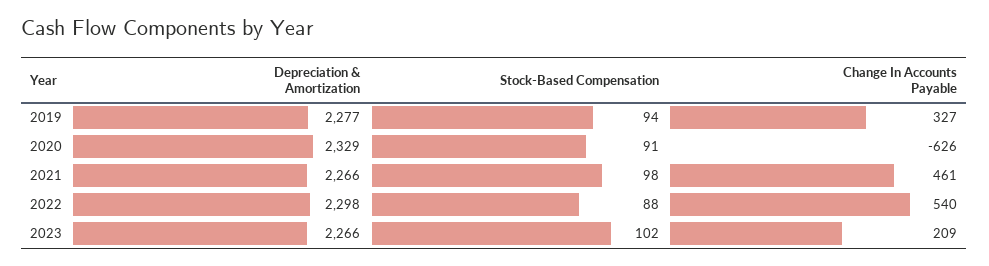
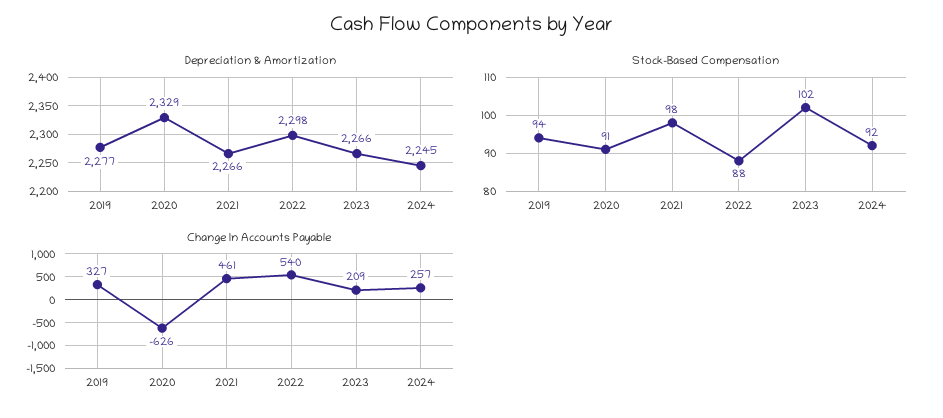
Depreciation & Amortization, 2024: none -> 2245
Stock-Based Compensation, 2024: none -> 92
Change In Accounts Payable, 2024: none -> 257

